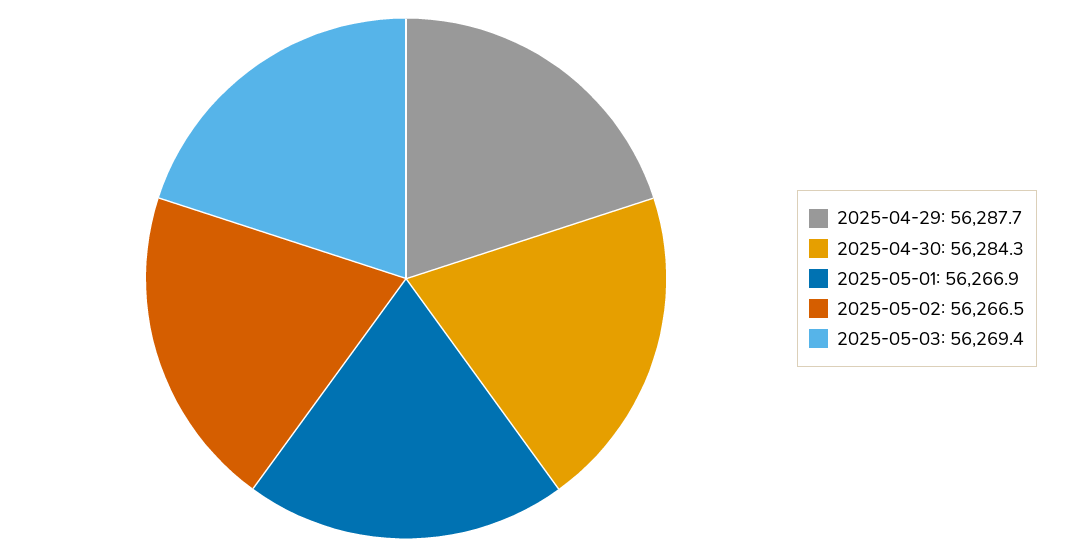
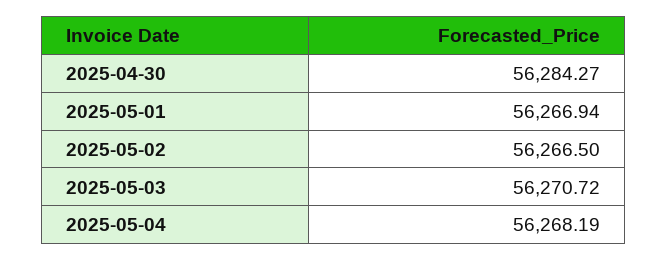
2025-04-29: 56287.7 -> none
2025-05-03: 56269.4 -> 56270.72
2025-05-04: none -> 56268.19

